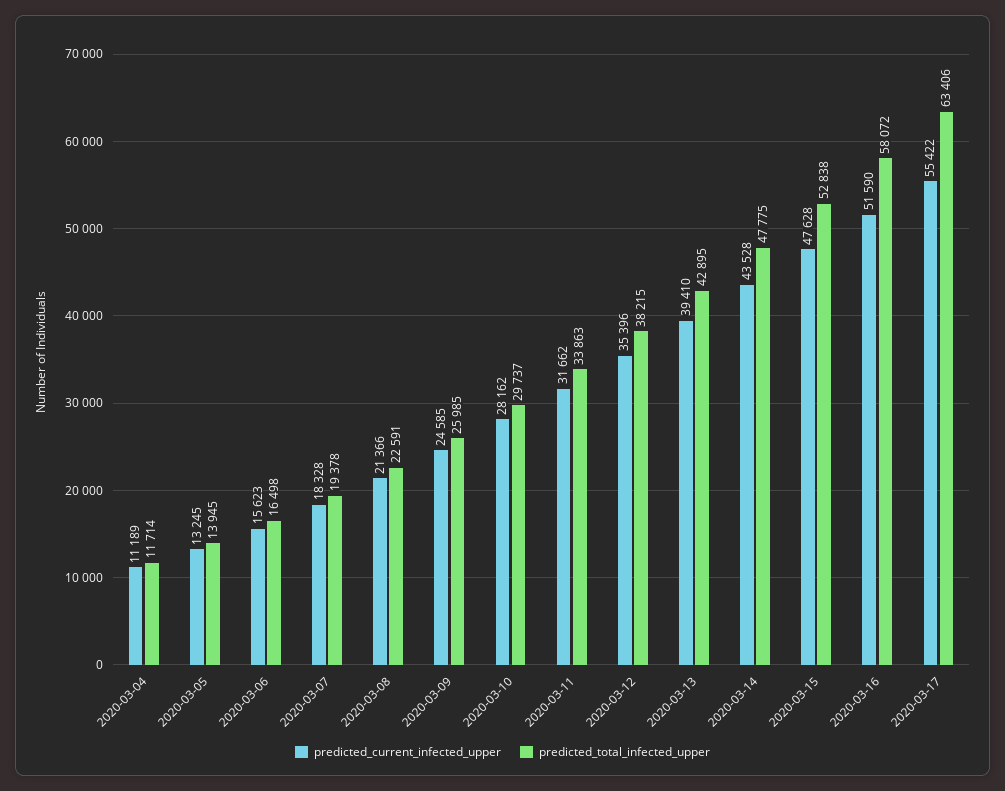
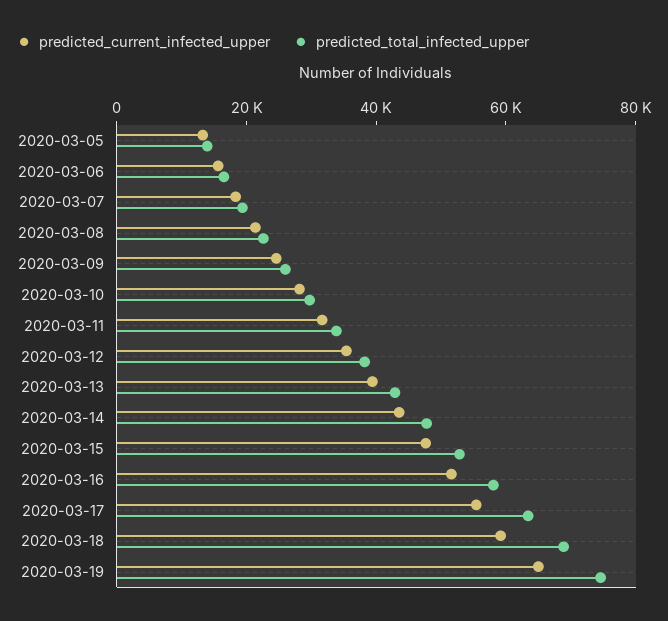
predicted_current_infected_upper, 2020-03-04: 11189 -> none
predicted_total_infected_upper, 2020-03-04: 11714 -> none
predicted_current_infected_upper, 2020-03-18: none -> 60000
predicted_total_infected_upper, 2020-03-18: none -> 70000
predicted_current_infected_upper, 2020-03-19: none -> 65000
predicted_total_infected_upper, 2020-03-19: none -> 75000

